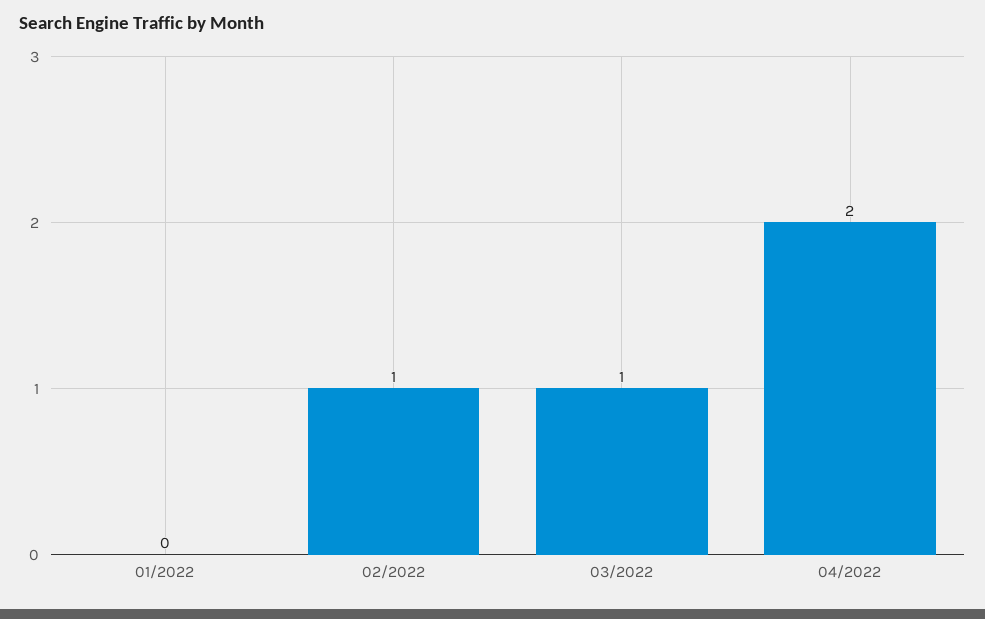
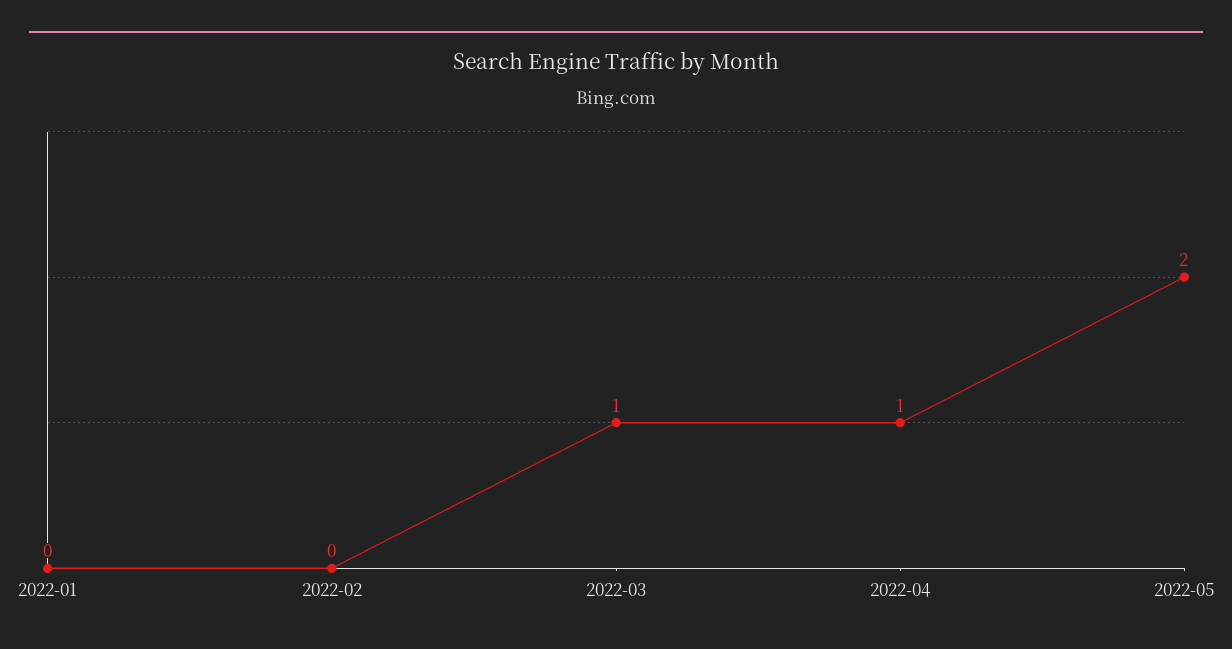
02/2022: 1 -> 0
04/2022: 2 -> 1
2022-05: none -> 2

